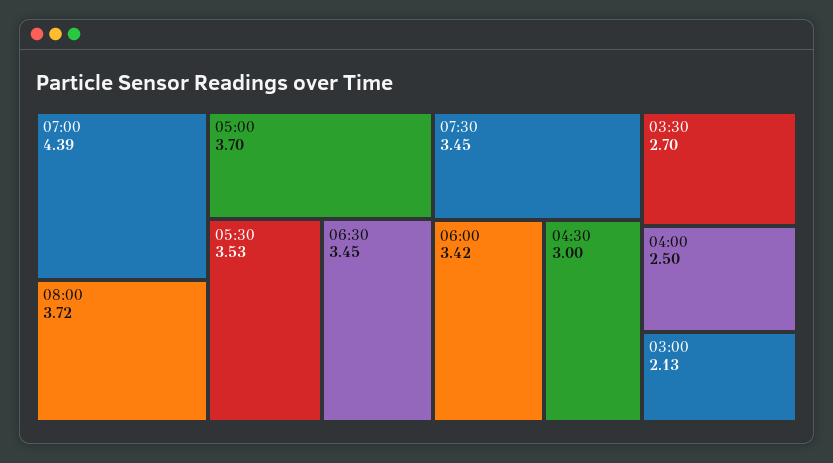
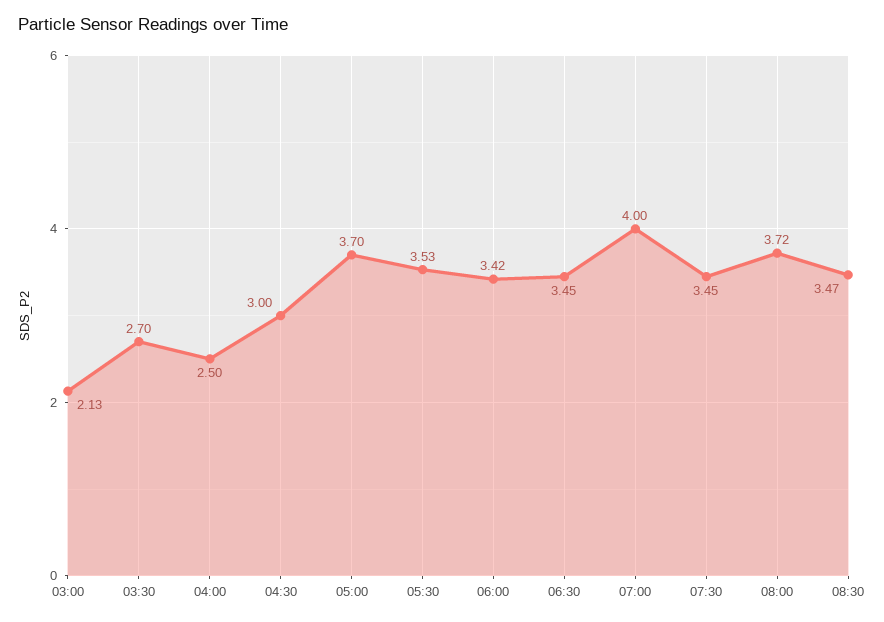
07:00: 4.39 -> 4
08:30: none -> 3.47

